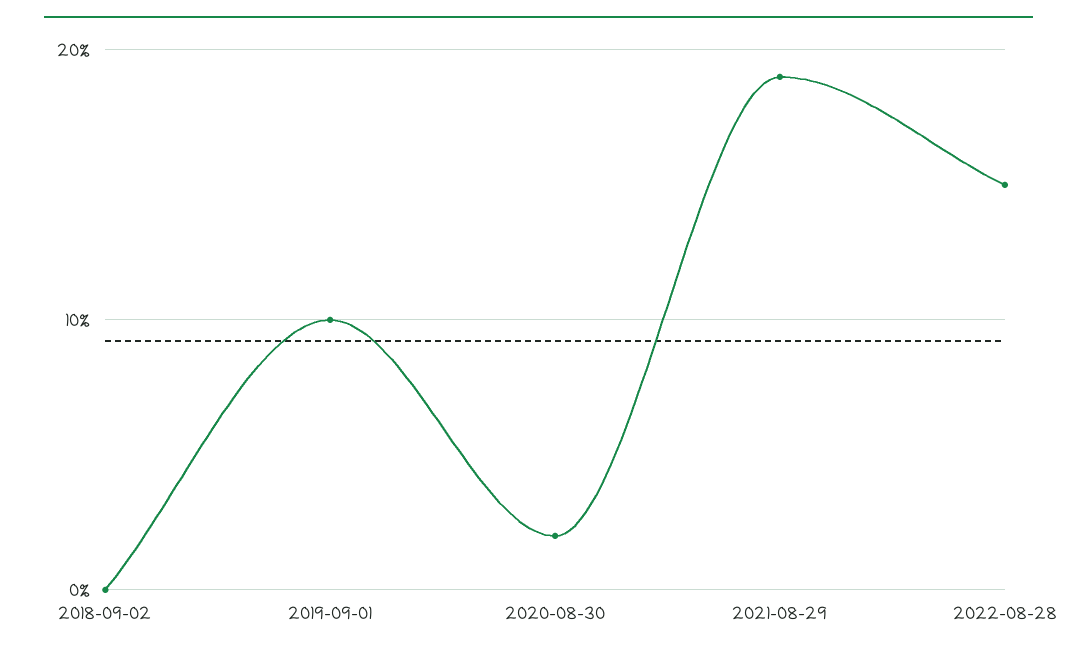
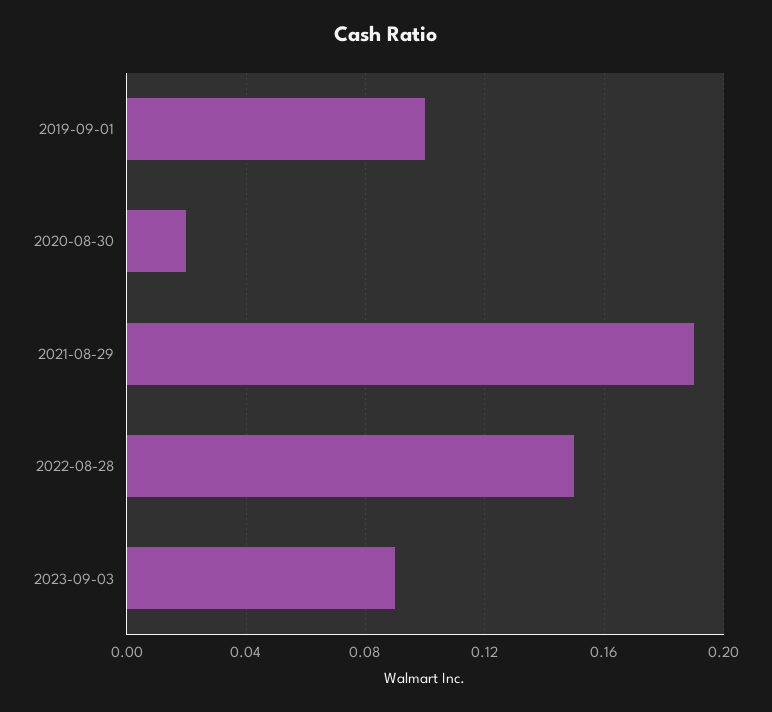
2018-09-02: 0 -> none
2023-09-03: none -> 0.09

